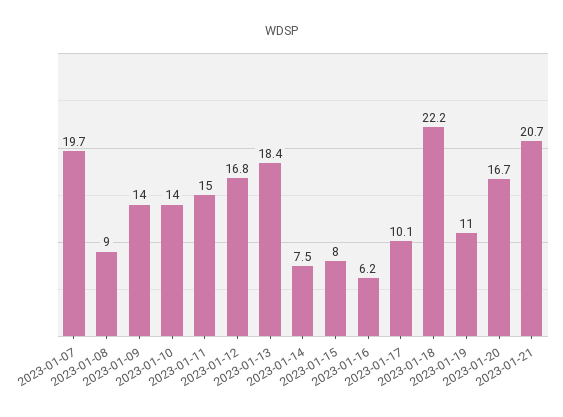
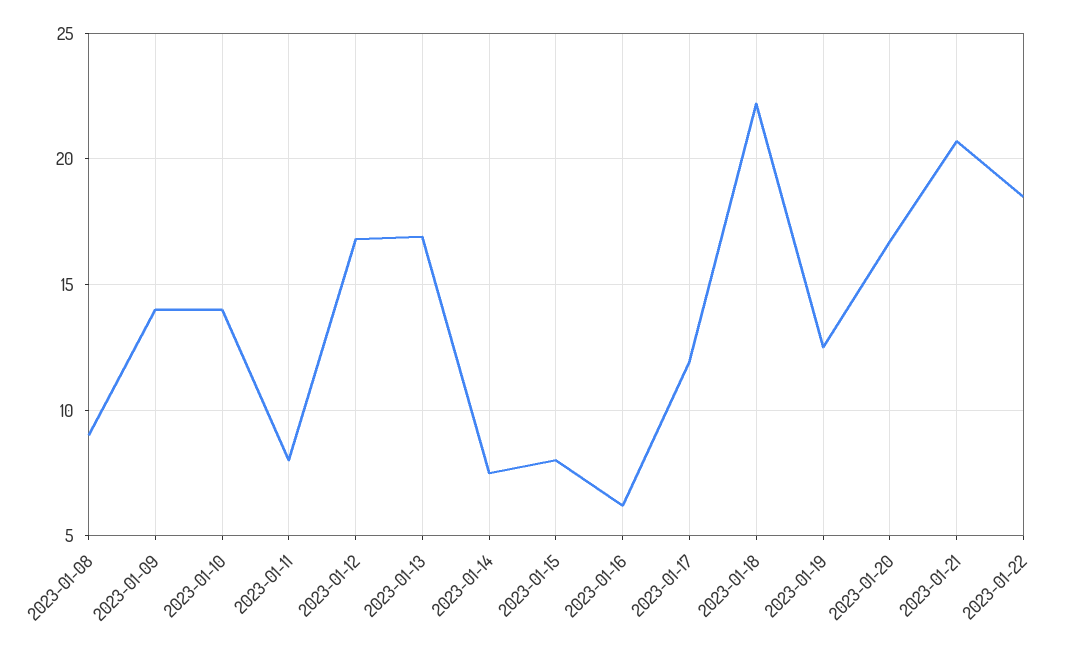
2023-01-07: 19.7 -> none
2023-01-11: 15 -> 8
2023-01-13: 18.4 -> 17
2023-01-17: 10.1 -> 12
2023-01-19: 11 -> 12.5
2023-01-22: none -> 18.5

